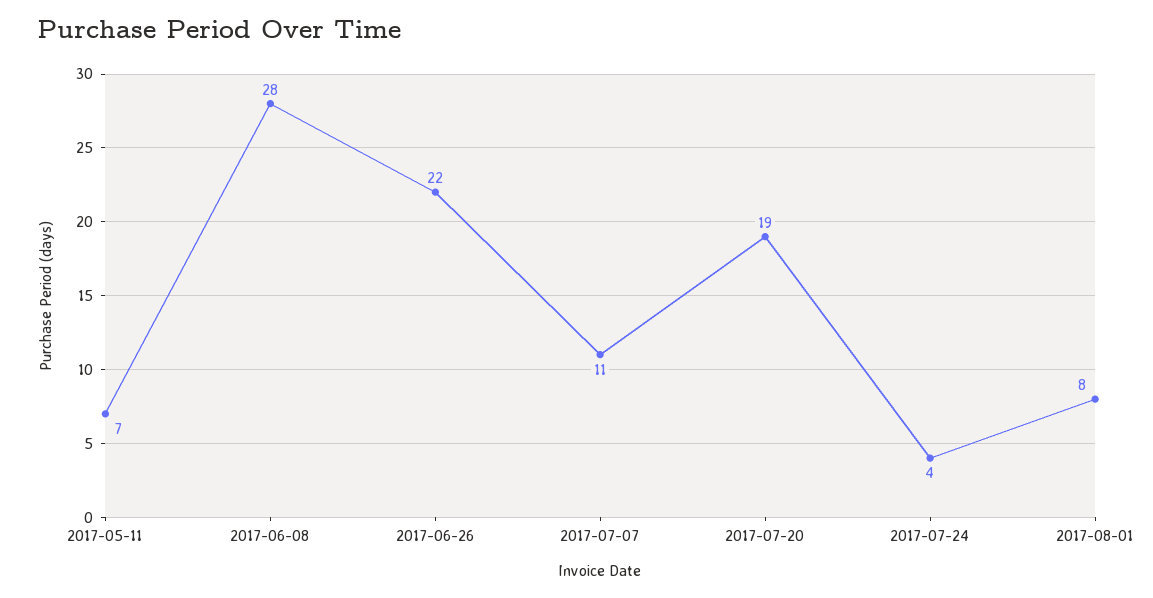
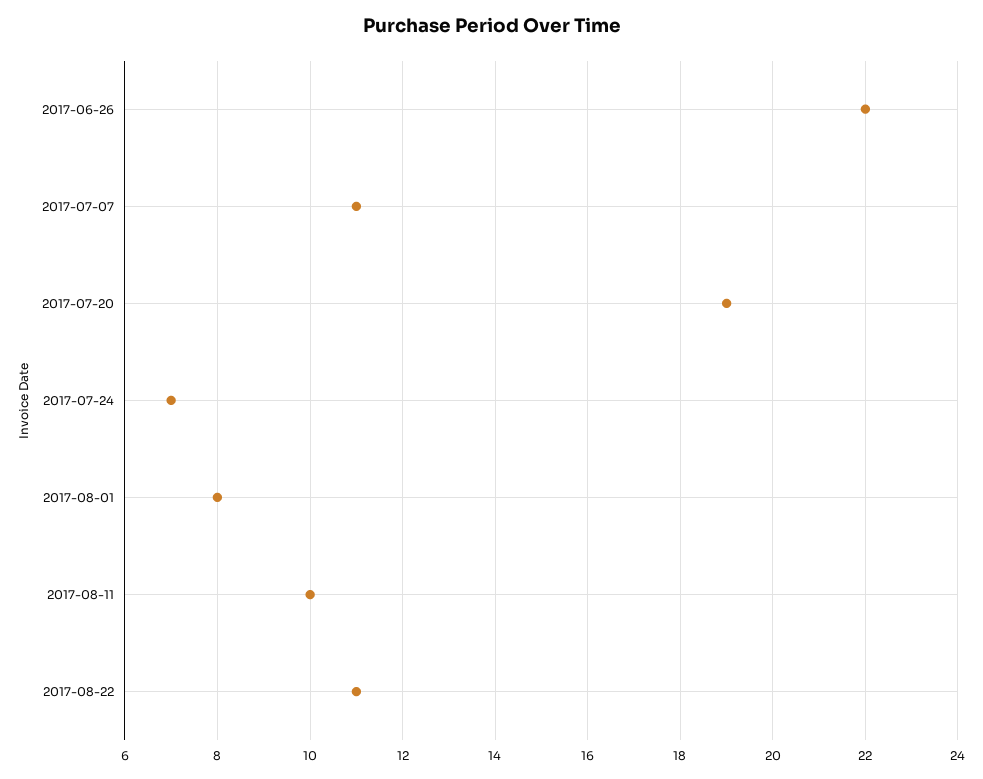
2017-05-11: 7 -> none
2017-06-08: 28 -> none
2017-07-24: 4 -> 7
2017-08-11: none -> 10
2017-08-22: none -> 11

